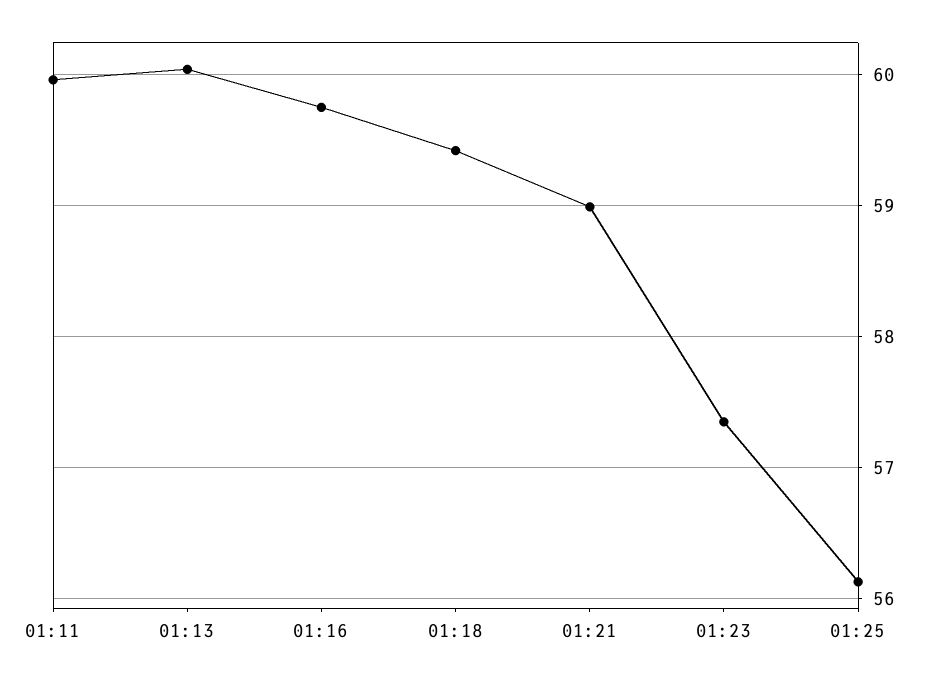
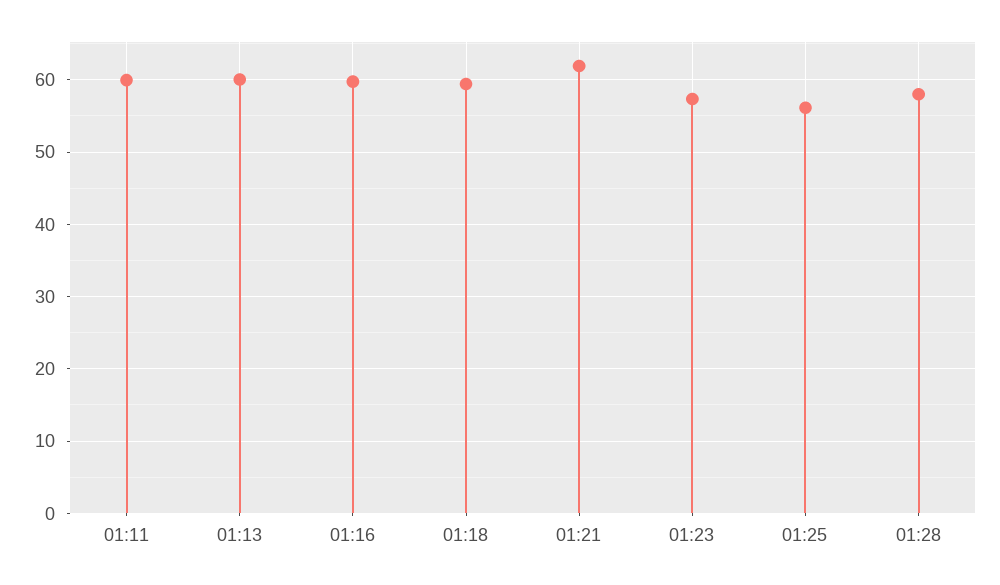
01:21: 59 -> 62
01:28: none -> 58

